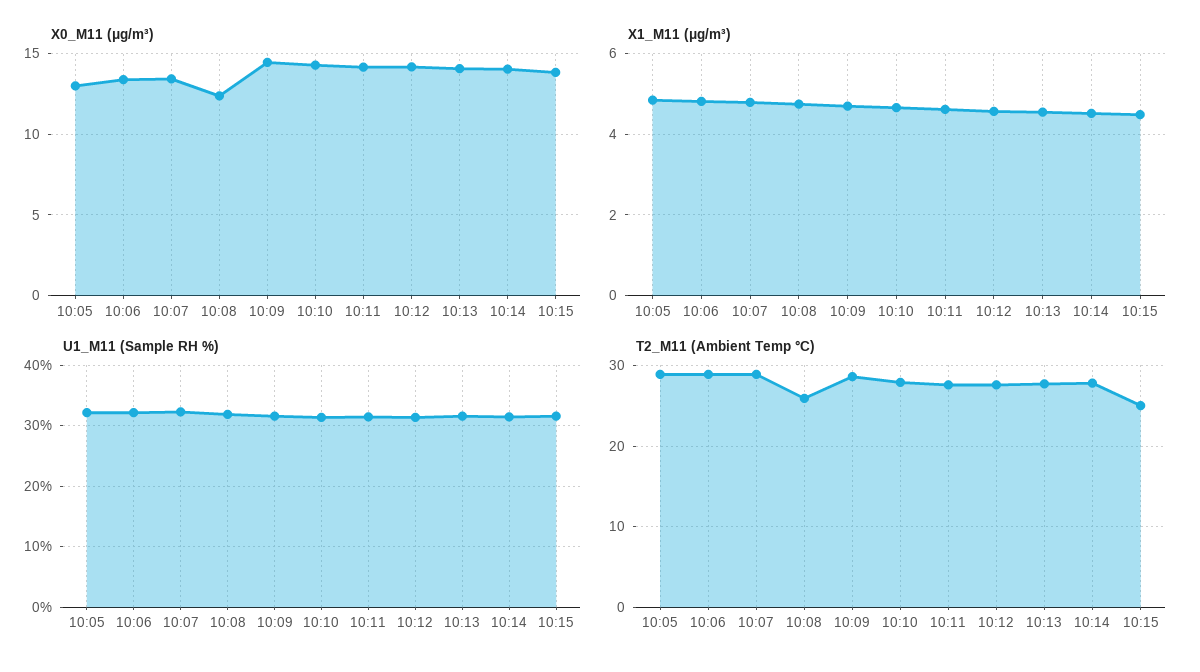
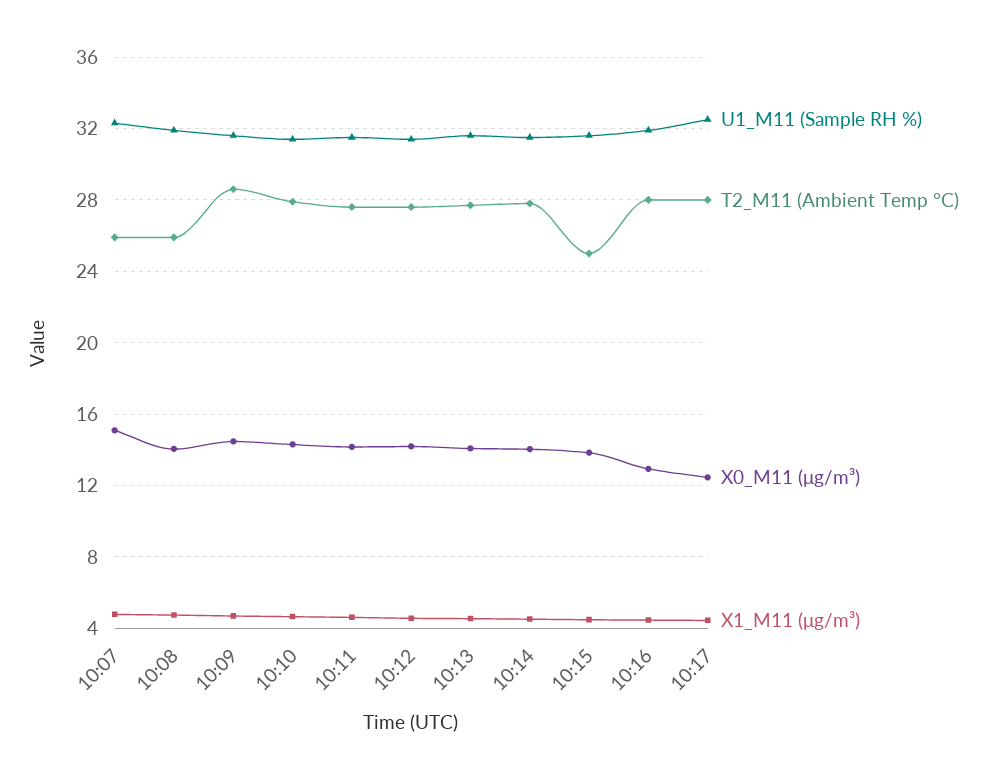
X0_M11 (μg/m³), 10:05: 13 -> none
X0_M11 (μg/m³), 10:06: 13.5 -> none
X0_M11 (μg/m³), 10:07: 13.5 -> 15
X0_M11 (μg/m³), 10:08: 12.5 -> 14
X1_M11 (μg/m³), 10:05: 4.8 -> none
X1_M11 (μg/m³), 10:06: 4.8 -> none
U1_M11 (Sample RH %), 10:05: 32 -> none
U1_M11 (Sample RH %), 10:06: 32 -> none
T2_M11 (Ambient Temp °C), 10:05: 29 -> none
T2_M11 (Ambient Temp °C), 10:06: 29 -> none
T2_M11 (Ambient Temp °C), 10:07: 29 -> 26
U1_M11 (Sample RH %), 10:16: none -> 32
T2_M11 (Ambient Temp °C), 10:16: none -> 28
X0_M11 (μg/m³), 10:16: none -> 13
X1_M11 (μg/m³), 10:16: none -> 4.5
U1_M11 (Sample RH %), 10:17: none -> 32.5
T2_M11 (Ambient Temp °C), 10:17: none -> 28
X0_M11 (μg/m³), 10:17: none -> 12.5
X1_M11 (μg/m³), 10:17: none -> 4.5

